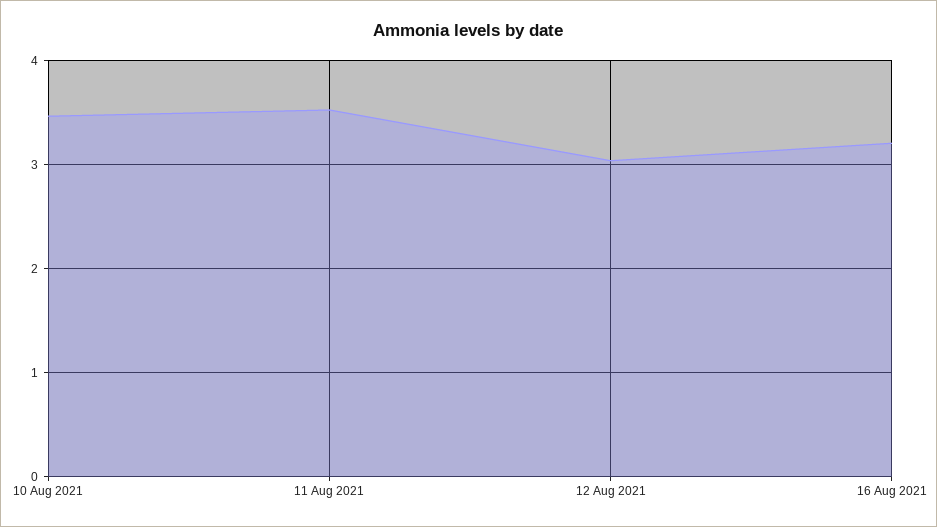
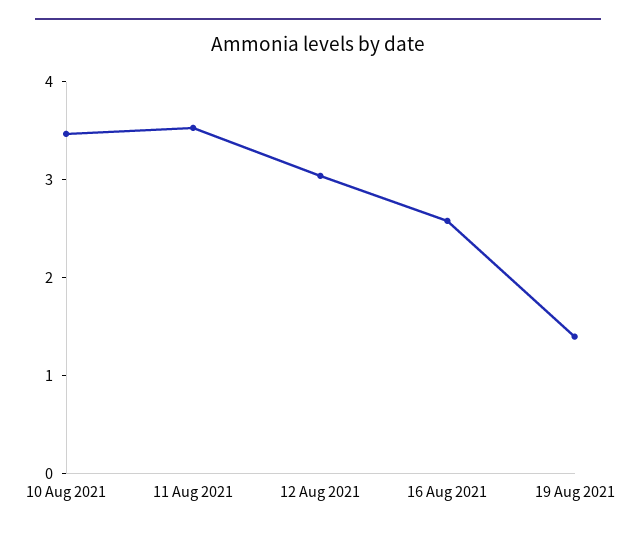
16 Aug 2021: 3.2 -> 2.6
19 Aug 2021: none -> 1.4

